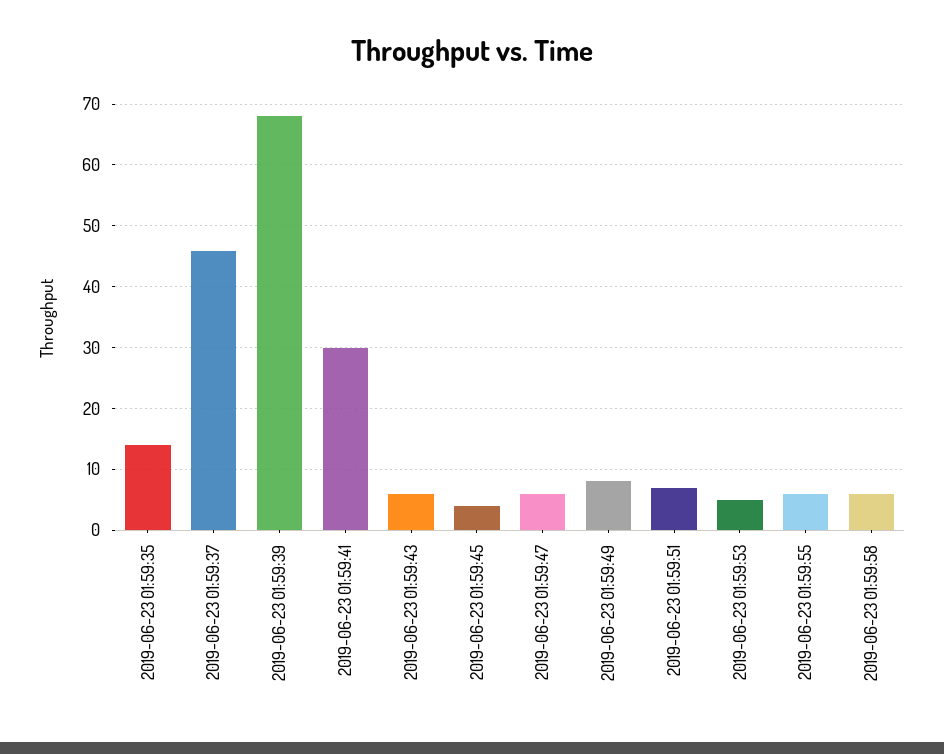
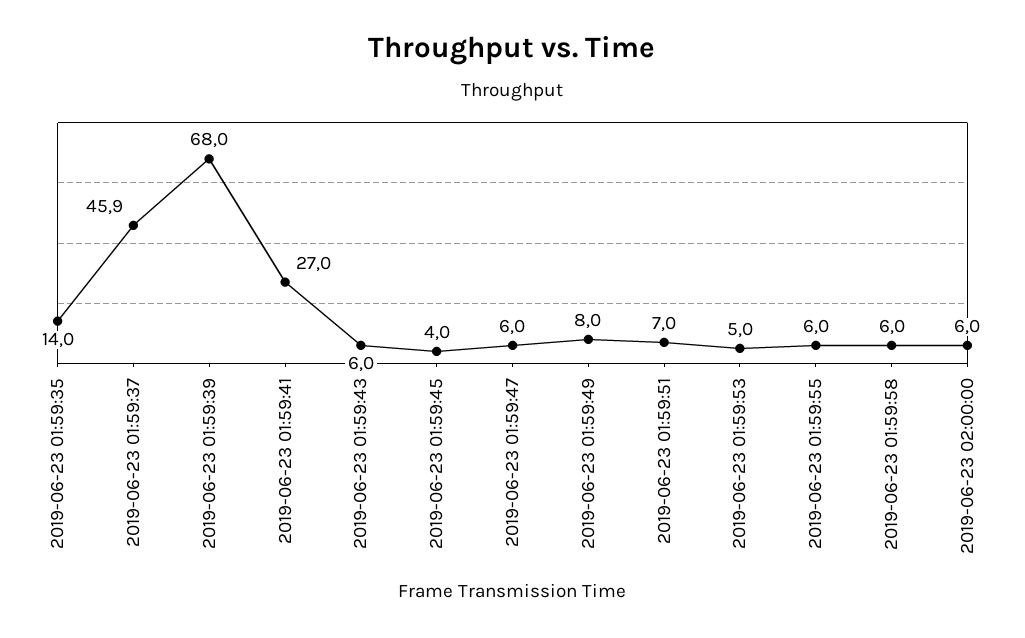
2019-06-23 01:59:41: 30 -> 27
2019-06-23 02:00:00: none -> 6

